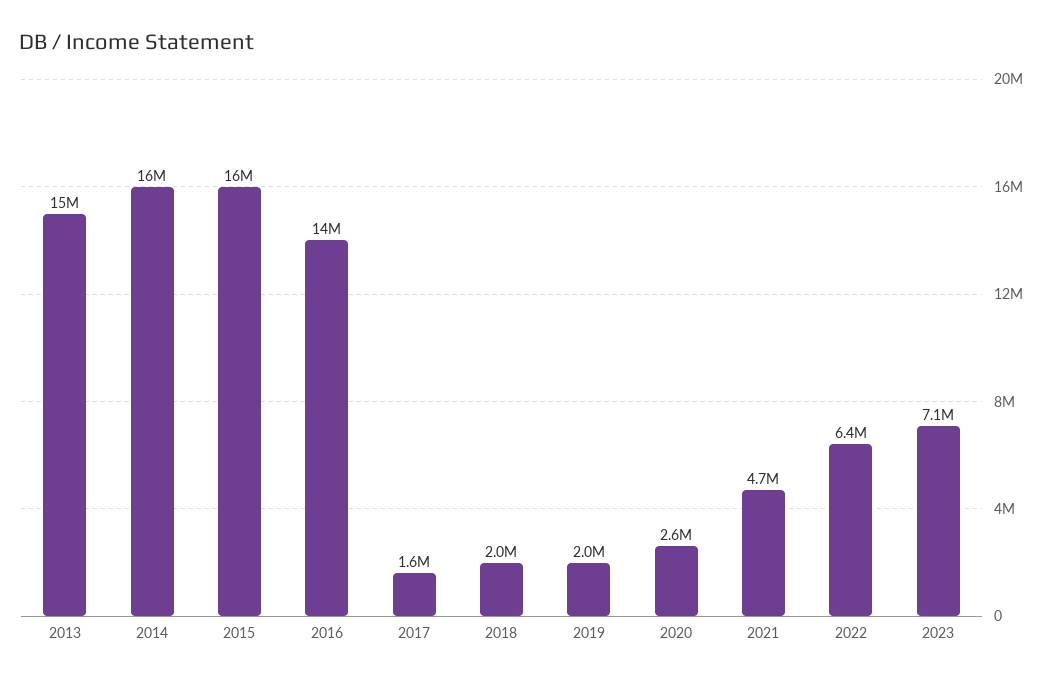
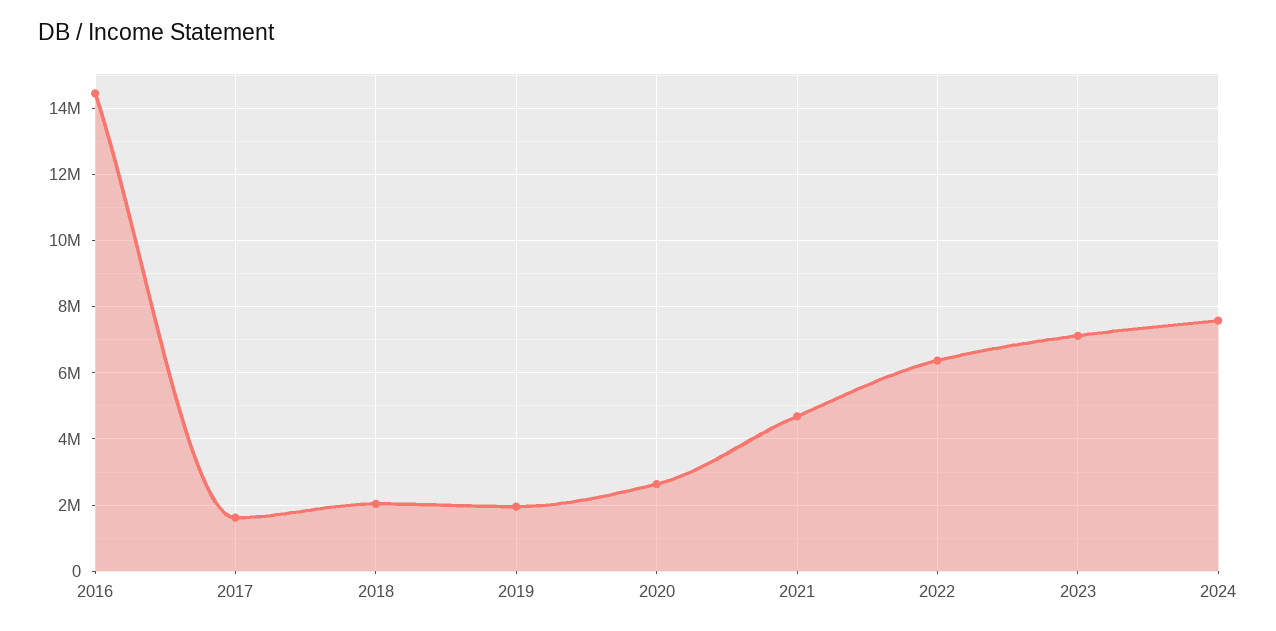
2013: 15000000 -> none
2014: 16000000 -> none
2015: 16000000 -> none
2024: none -> 7600000

